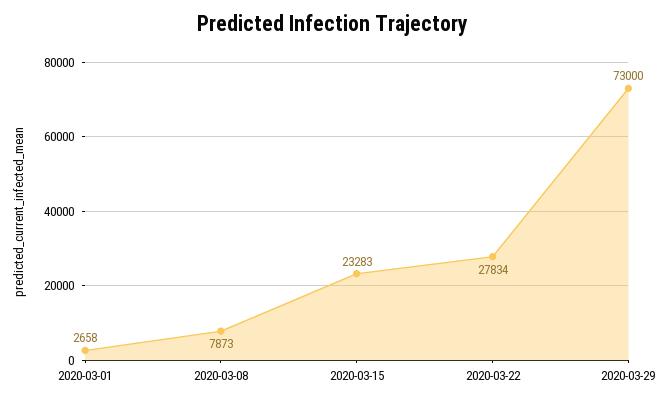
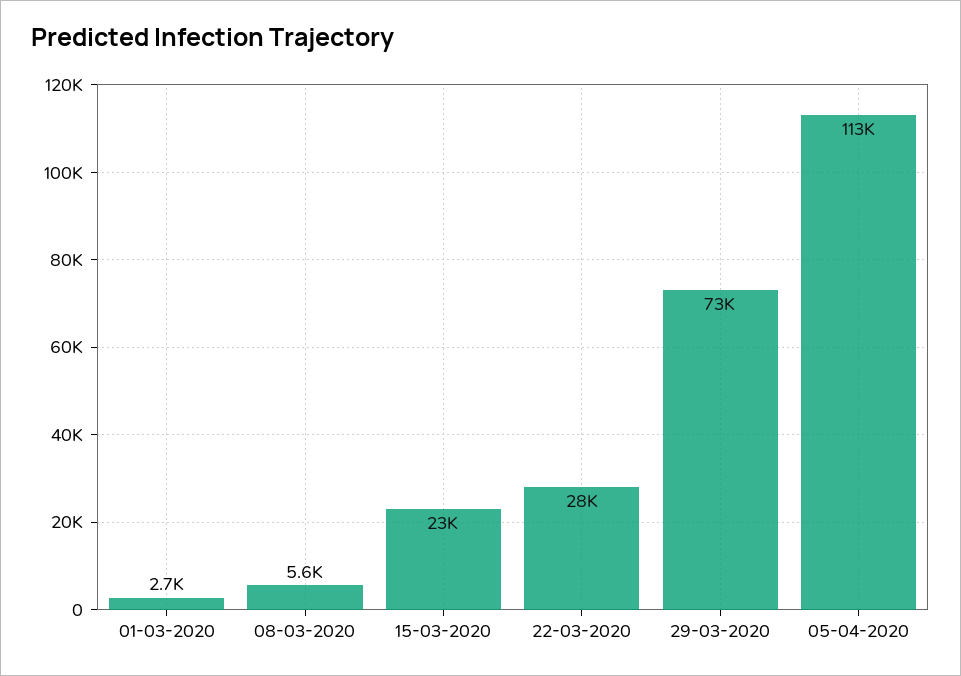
2020-03-08: 7873 -> 5600
05-04-2020: none -> 113000

